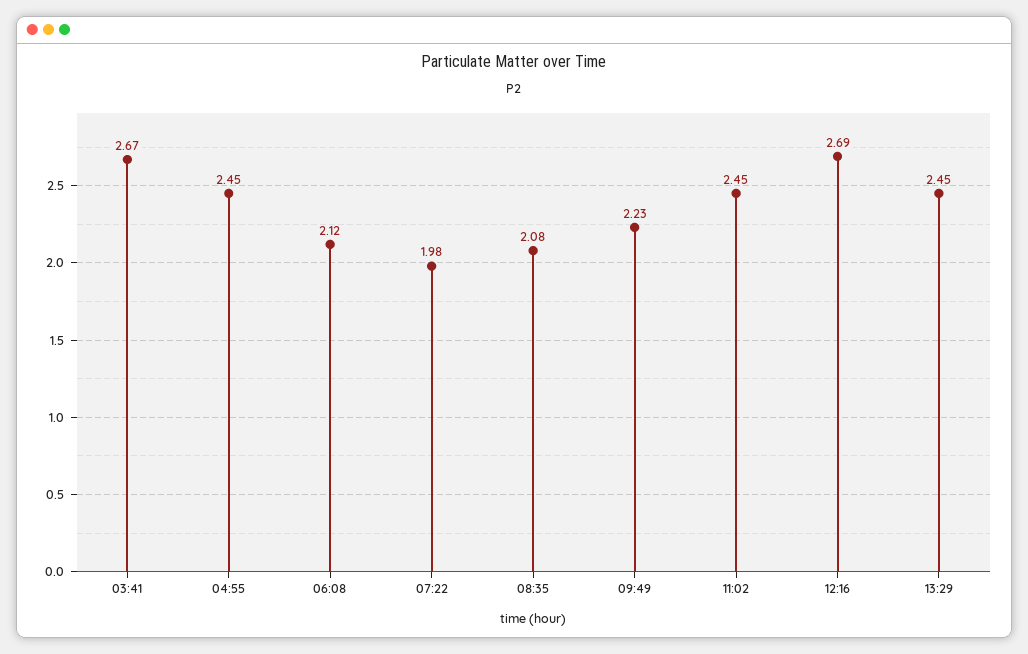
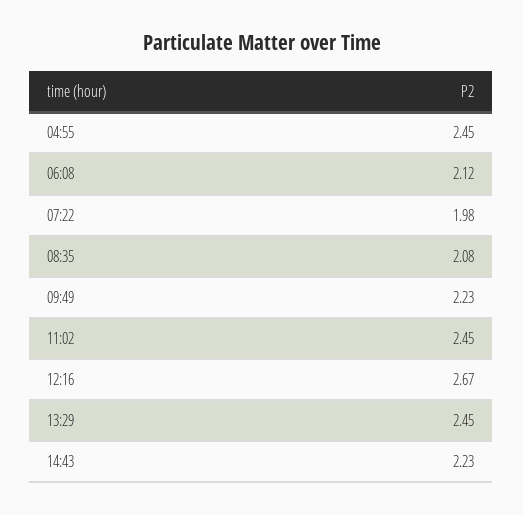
03:41: 2.67 -> none
12:16: 2.69 -> 2.67
14:43: none -> 2.23

